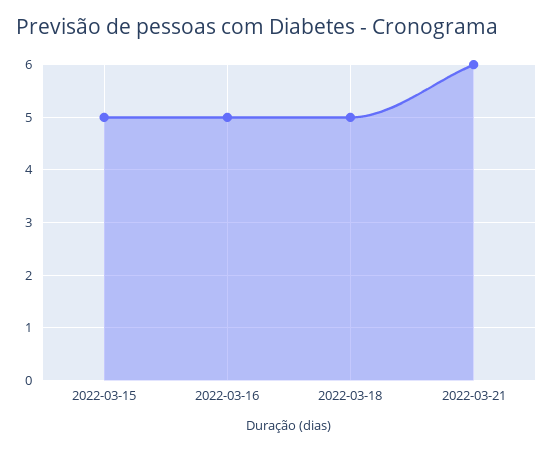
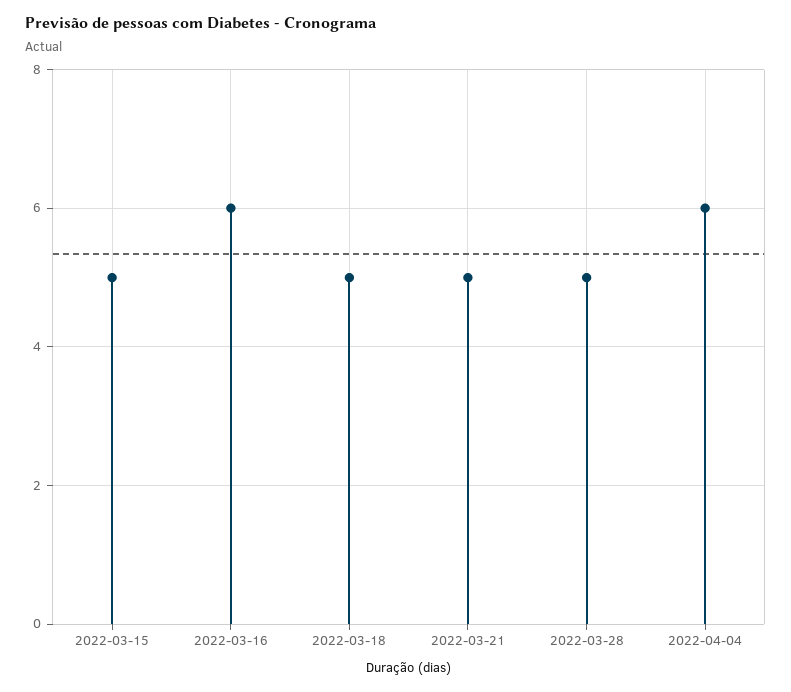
2022-03-16: 5 -> 6
2022-03-21: 6 -> 5
2022-03-28: none -> 5
2022-04-04: none -> 6

